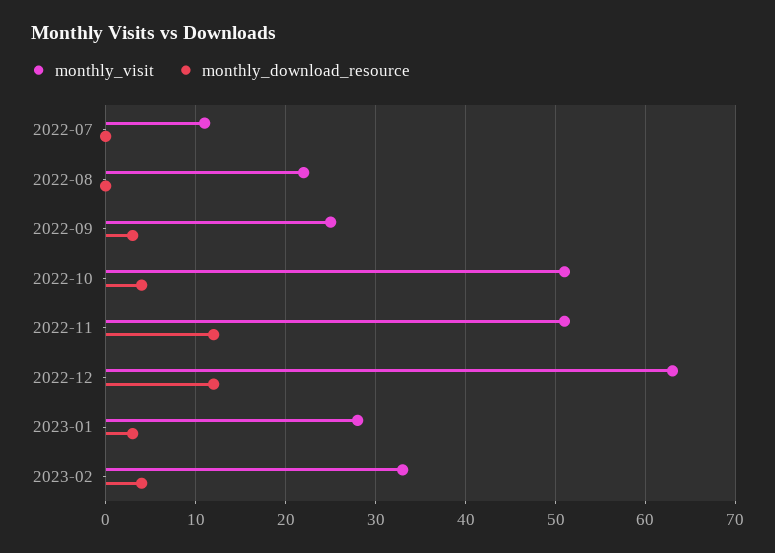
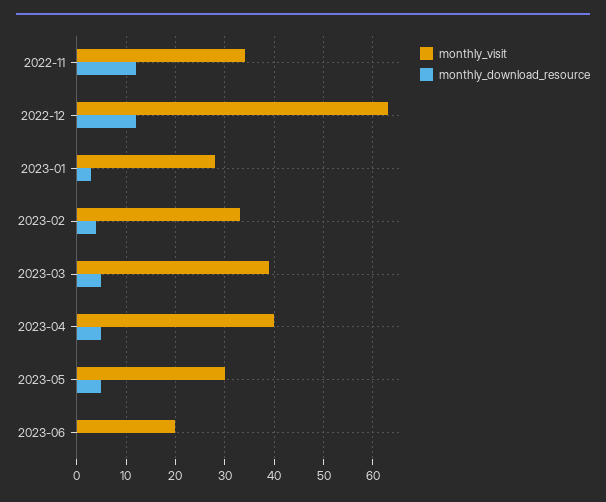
monthly_visit, 2022-07: 11 -> none
monthly_download_resource, 2022-07: 0 -> none
monthly_visit, 2022-08: 22 -> none
monthly_download_resource, 2022-08: 0 -> none
monthly_visit, 2022-09: 25 -> none
monthly_download_resource, 2022-09: 3 -> none
monthly_visit, 2022-10: 51 -> none
monthly_download_resource, 2022-10: 4 -> none
monthly_visit, 2022-11: 51 -> 35
monthly_visit, 2023-03: none -> 40
monthly_download_resource, 2023-03: none -> 5
monthly_visit, 2023-04: none -> 40
monthly_download_resource, 2023-04: none -> 5
monthly_visit, 2023-05: none -> 30
monthly_download_resource, 2023-05: none -> 5
monthly_visit, 2023-06: none -> 20
monthly_download_resource, 2023-06: none -> 0

